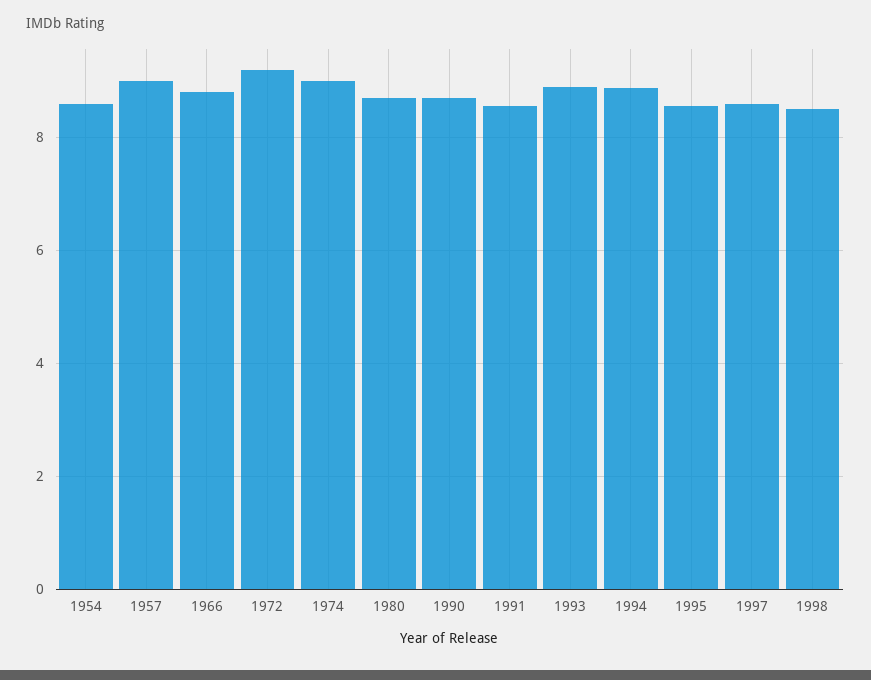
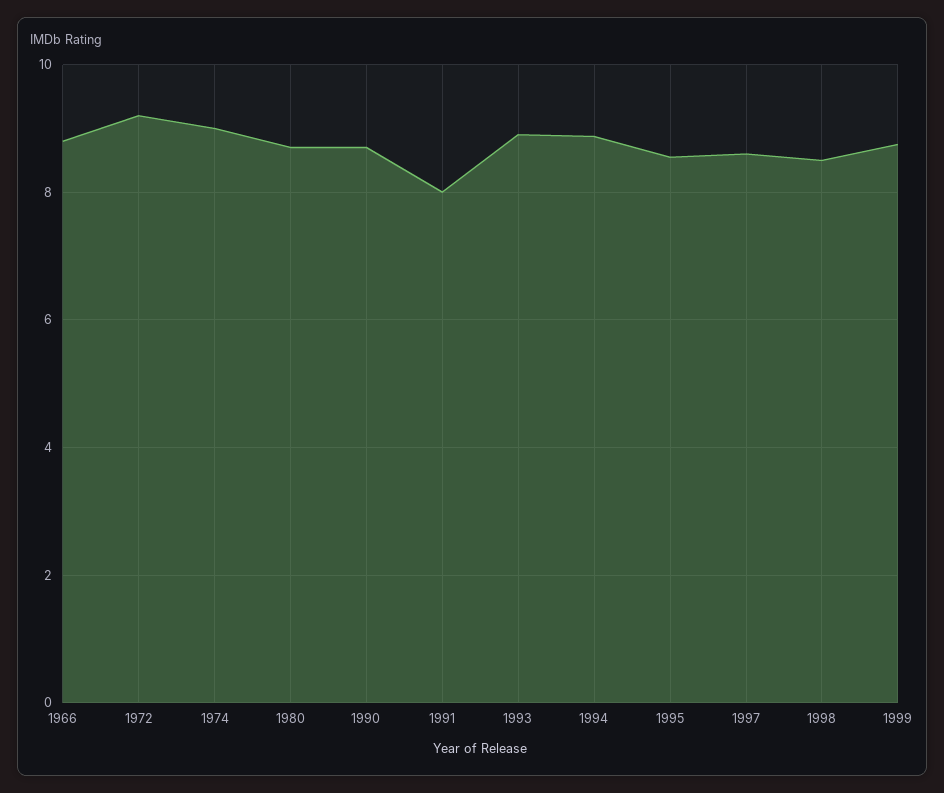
1954: 8.6 -> none
1957: 9 -> none
1991: 8.6 -> 8
1999: none -> 8.8

